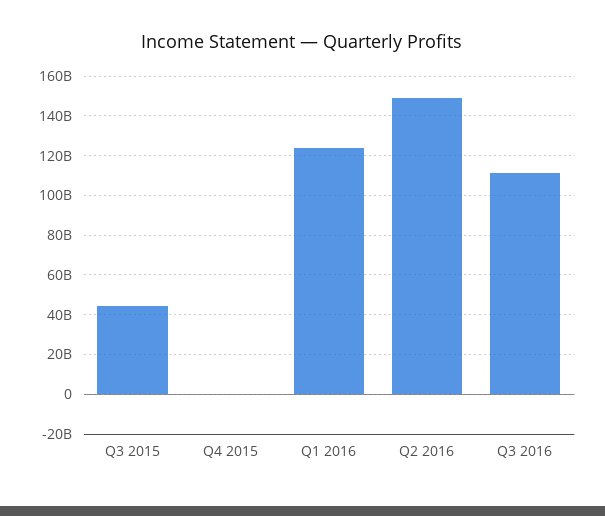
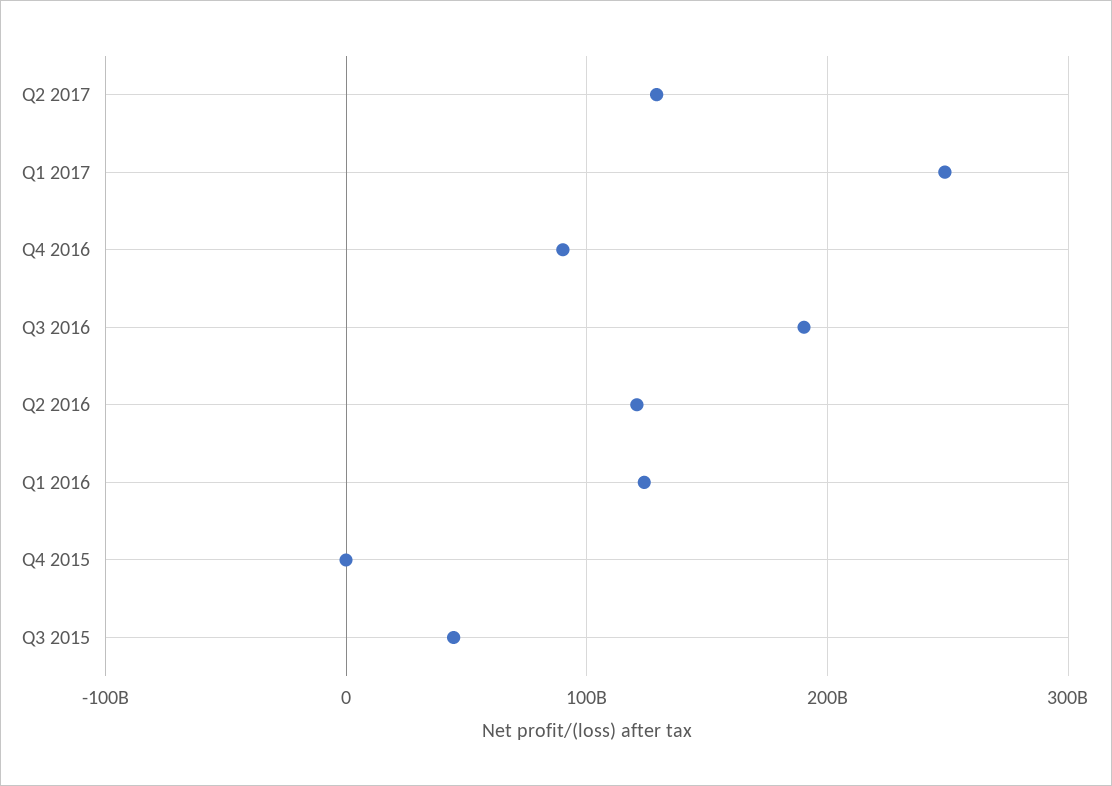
Q2 2016: 150000000000 -> 120000000000
Q3 2016: 110000000000 -> 190000000000
Q2 2017: none -> 130000000000
Q1 2017: none -> 250000000000
Q4 2016: none -> 90000000000

